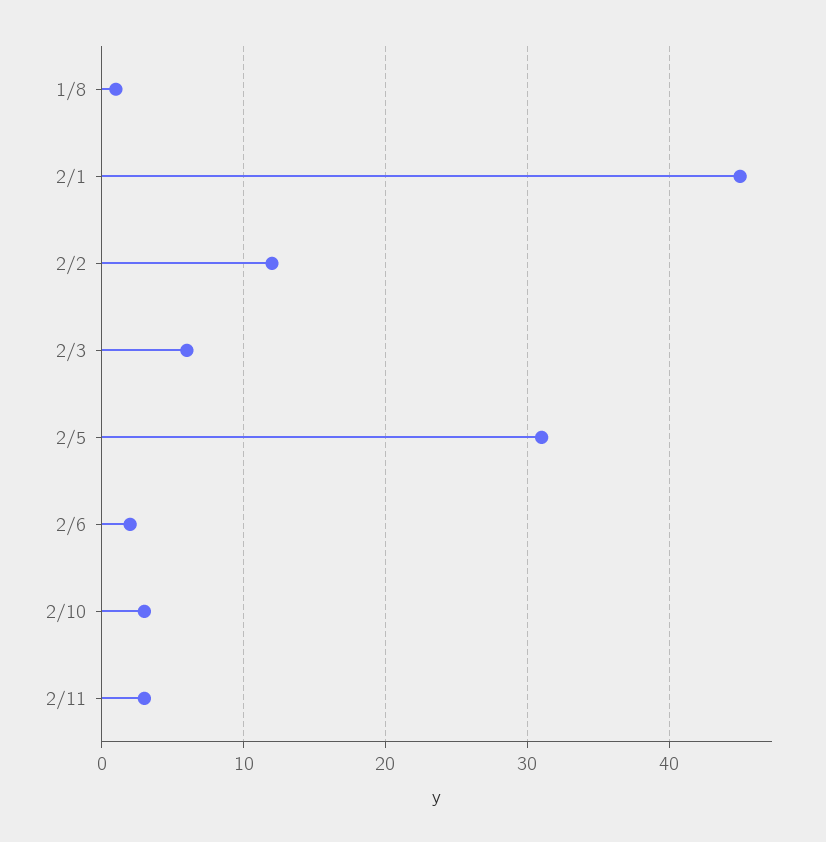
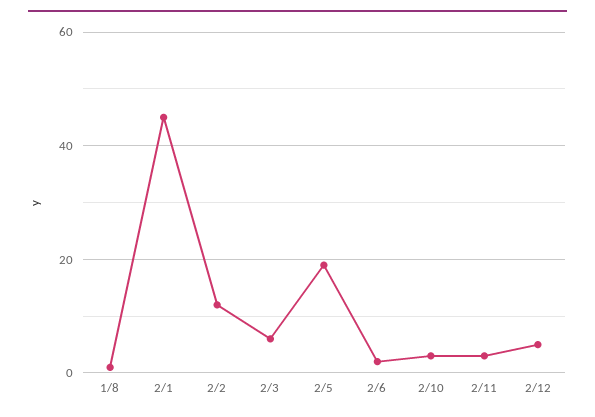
2/5: 31 -> 20
2/12: none -> 5

